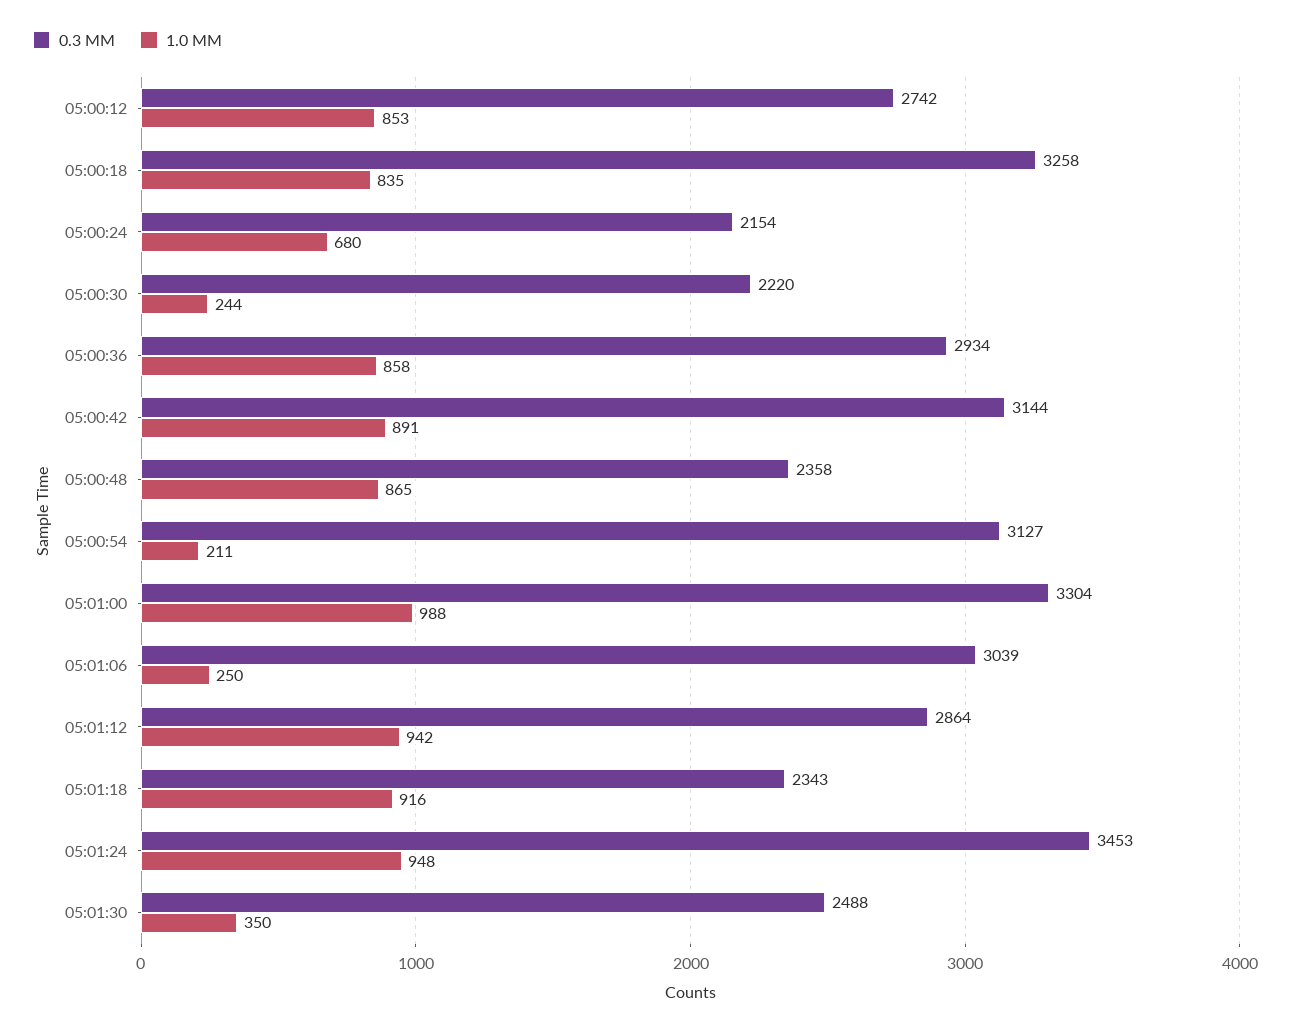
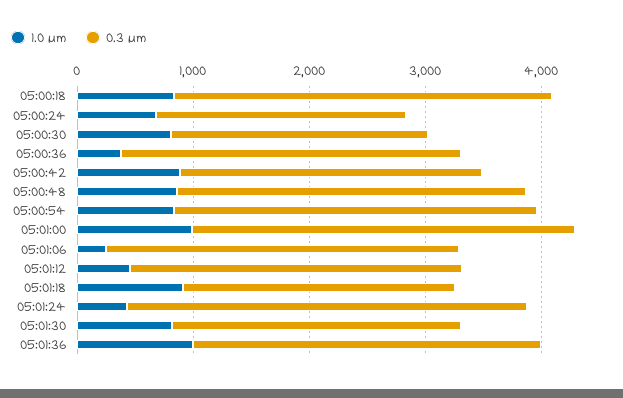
0.3 ΜM, 05:00:12: 2742 -> none
1.0 ΜM, 05:00:12: 853 -> none
1.0 ΜM, 05:00:30: 244 -> 800
1.0 ΜM, 05:00:36: 858 -> 400
0.3 ΜM, 05:00:42: 3144 -> 2600
0.3 ΜM, 05:00:48: 2358 -> 3000
1.0 ΜM, 05:00:54: 211 -> 800
1.0 ΜM, 05:01:12: 942 -> 400
1.0 ΜM, 05:01:24: 948 -> 400
1.0 ΜM, 05:01:30: 350 -> 800
1.0 ΜM, 05:01:36: none -> 1000
0.3 ΜM, 05:01:36: none -> 3000

